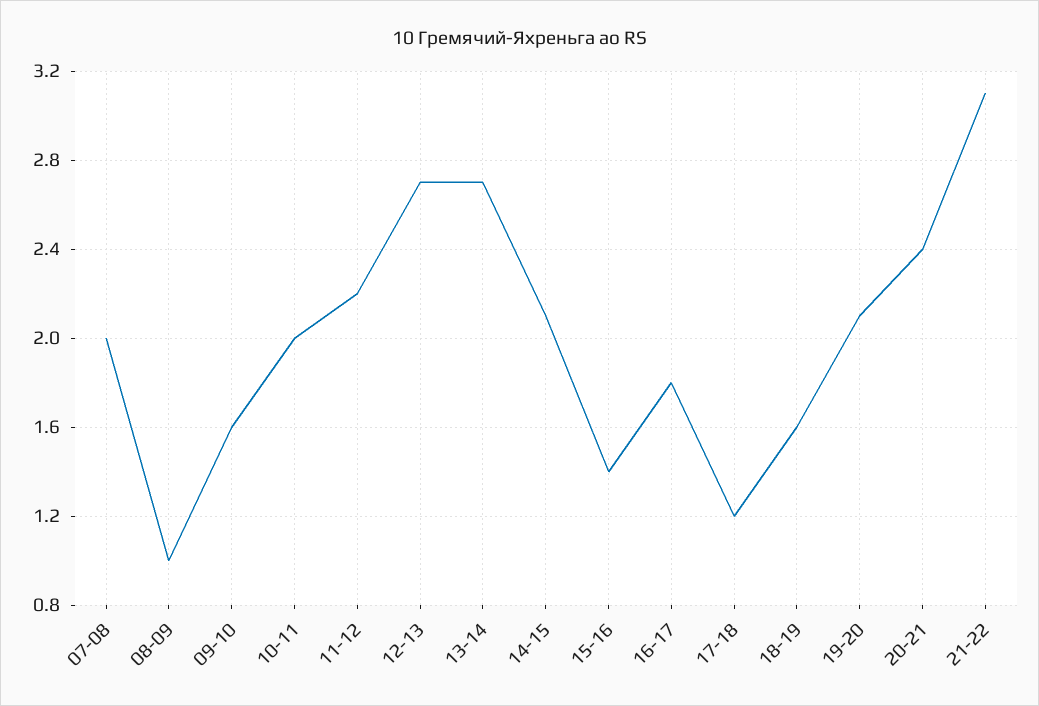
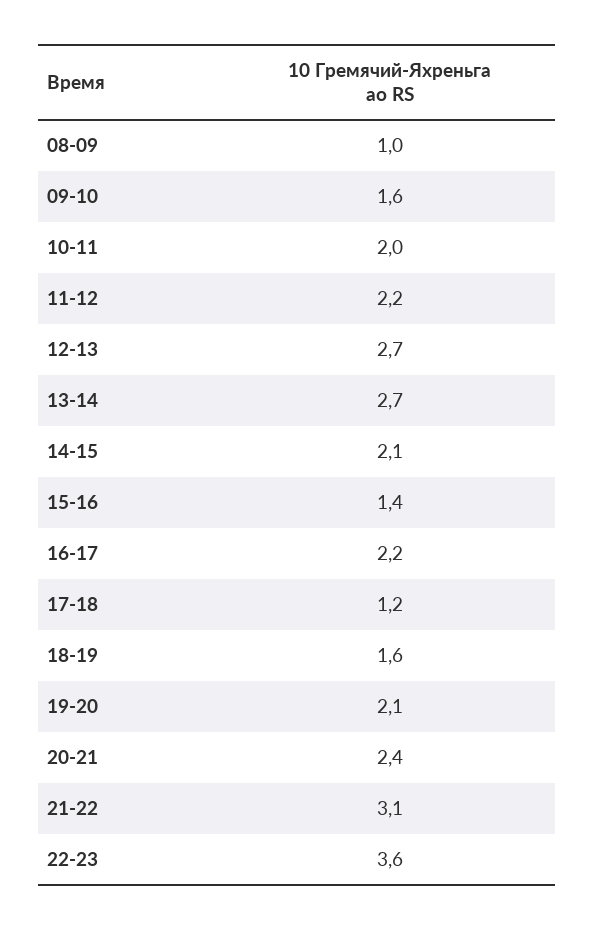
07-08: 2 -> none
16-17: 1.8 -> 2.2
22-23: none -> 3.6

